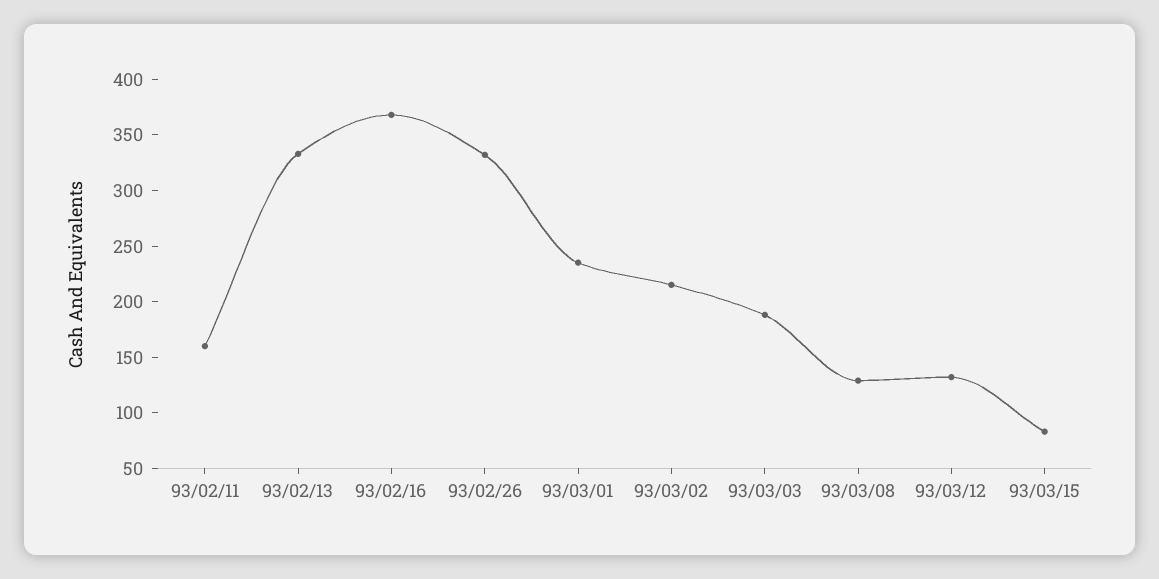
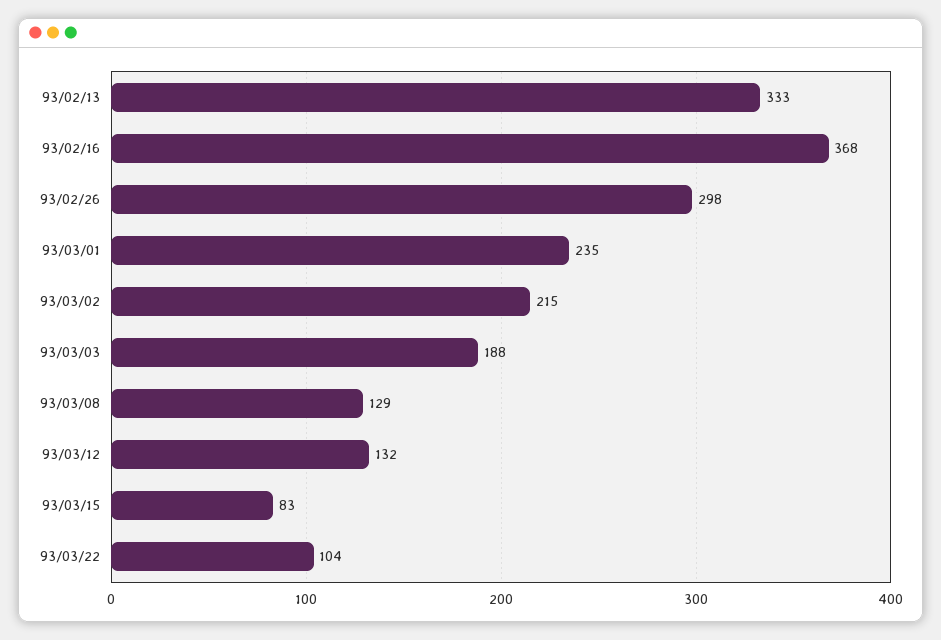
93/02/11: 160 -> none
93/02/26: 330 -> 298
93/03/22: none -> 104

